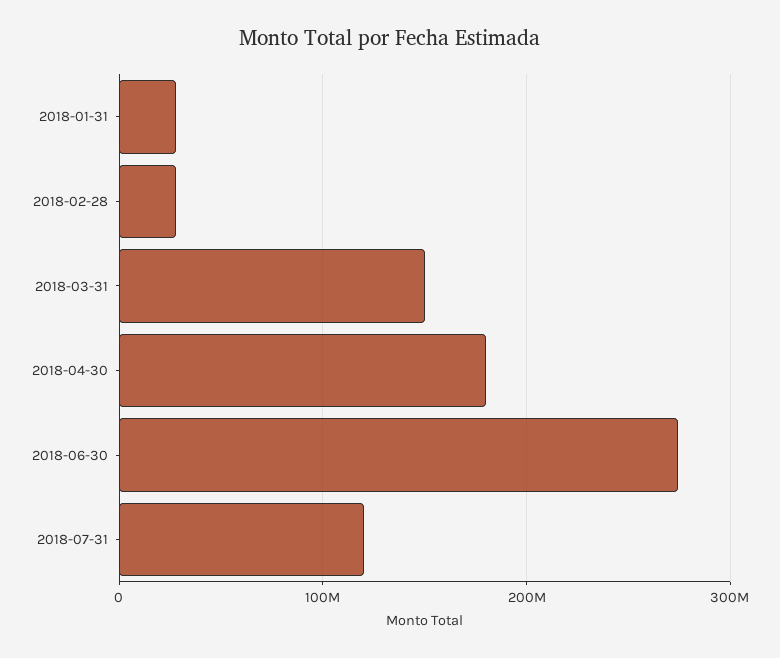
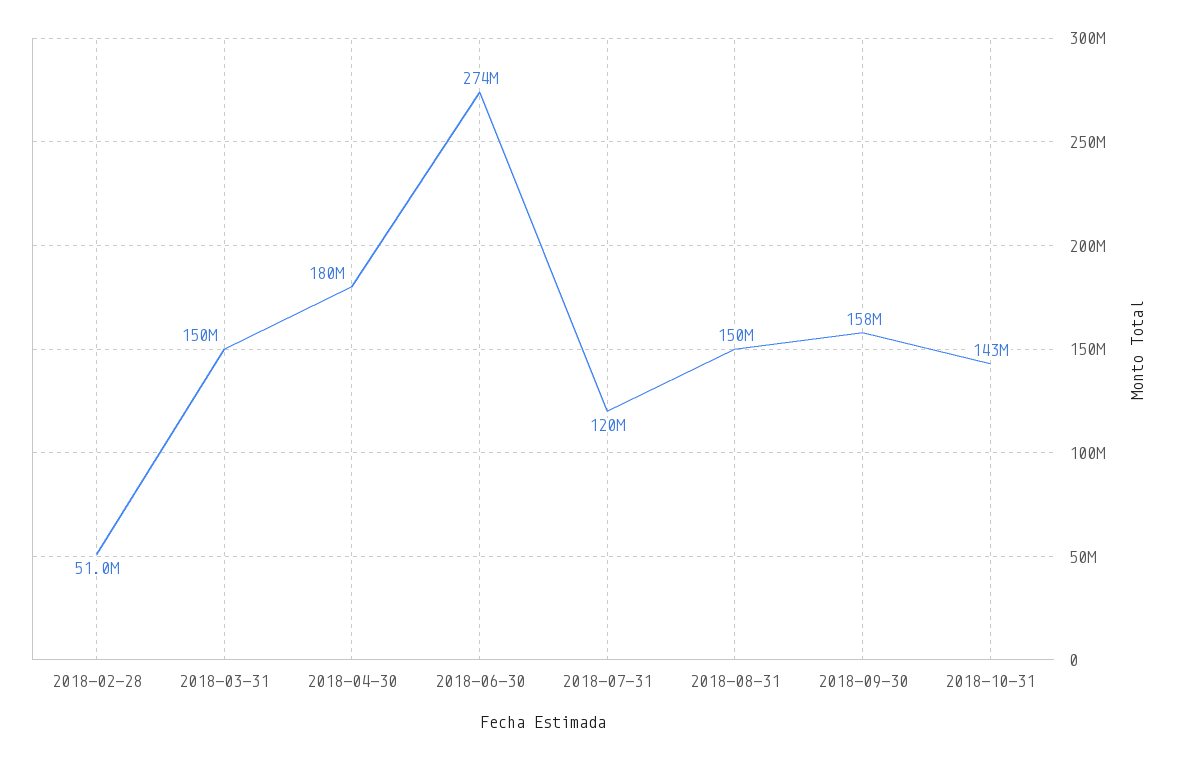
2018-01-31: 30000000 -> none
2018-02-28: 30000000 -> 51000000
2018-08-31: none -> 150000000
2018-09-30: none -> 158000000
2018-10-31: none -> 143000000

